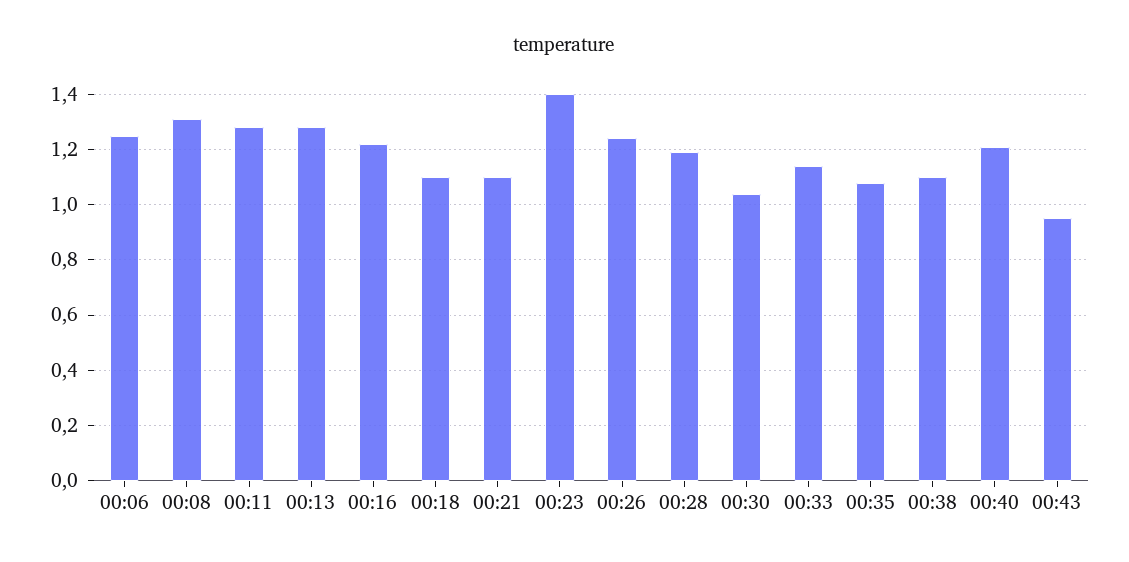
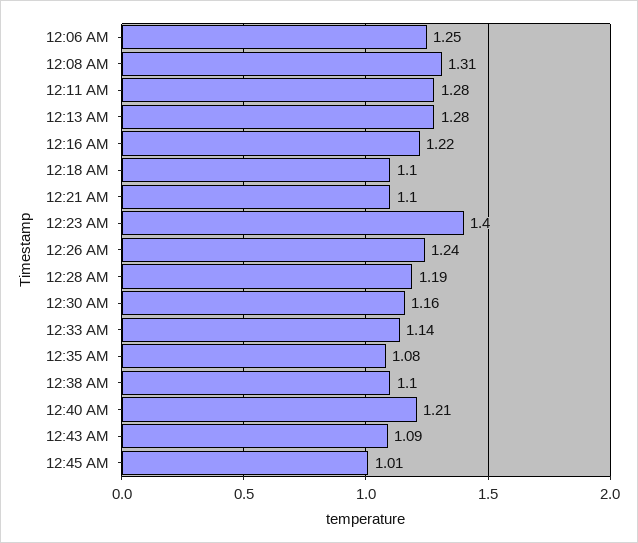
00:30: 1.05 -> 1.16
00:43: 0.95 -> 1.09
12:45 AM: none -> 1.01

